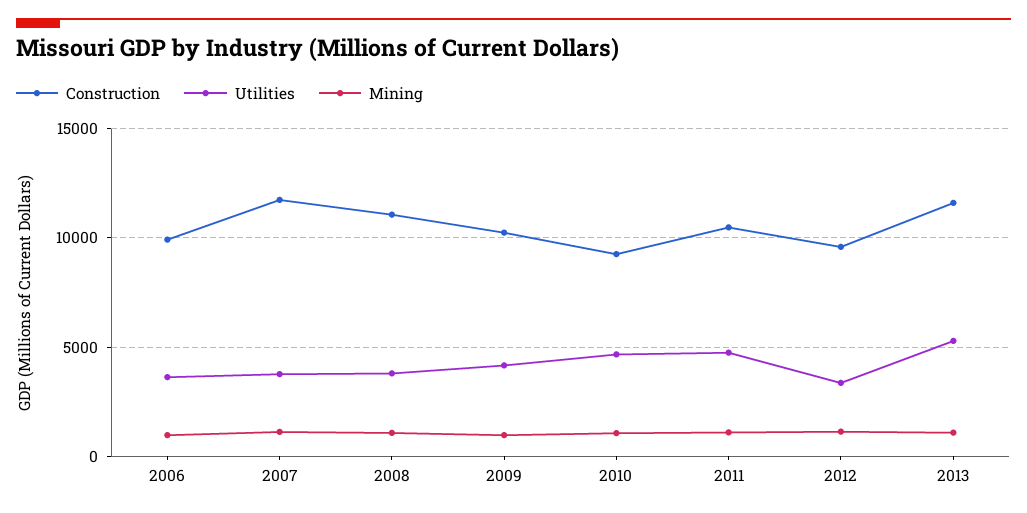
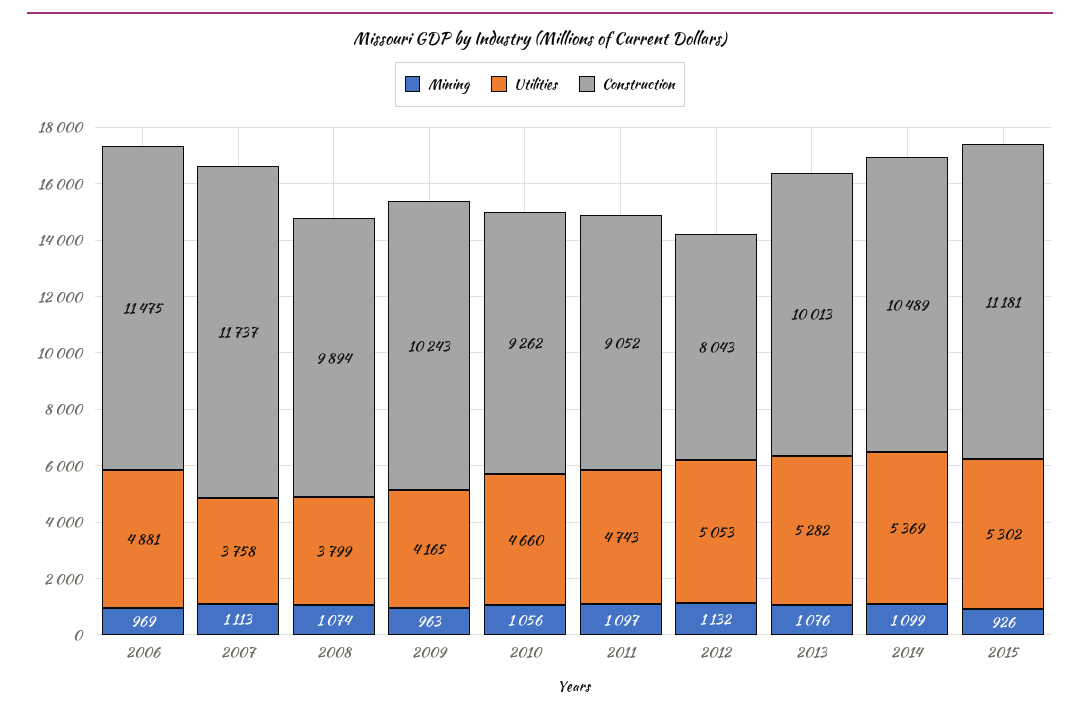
Construction, 2006: 10000 -> 11475
Utilities, 2006: 3500 -> 4881
Construction, 2008: 11000 -> 9894
Construction, 2011: 10500 -> 9052
Construction, 2012: 9500 -> 8043
Utilities, 2012: 3500 -> 5053
Construction, 2013: 11500 -> 10013
Mining, 2014: none -> 1099
Utilities, 2014: none -> 5369
Construction, 2014: none -> 10489
Mining, 2015: none -> 926
Utilities, 2015: none -> 5302
Construction, 2015: none -> 11181

